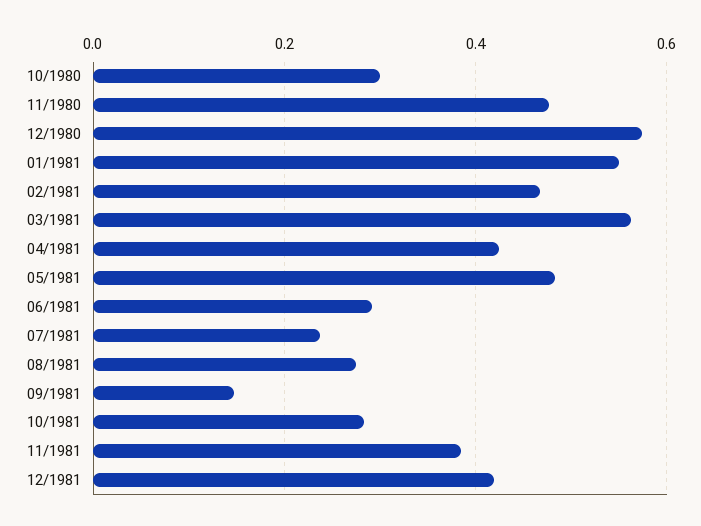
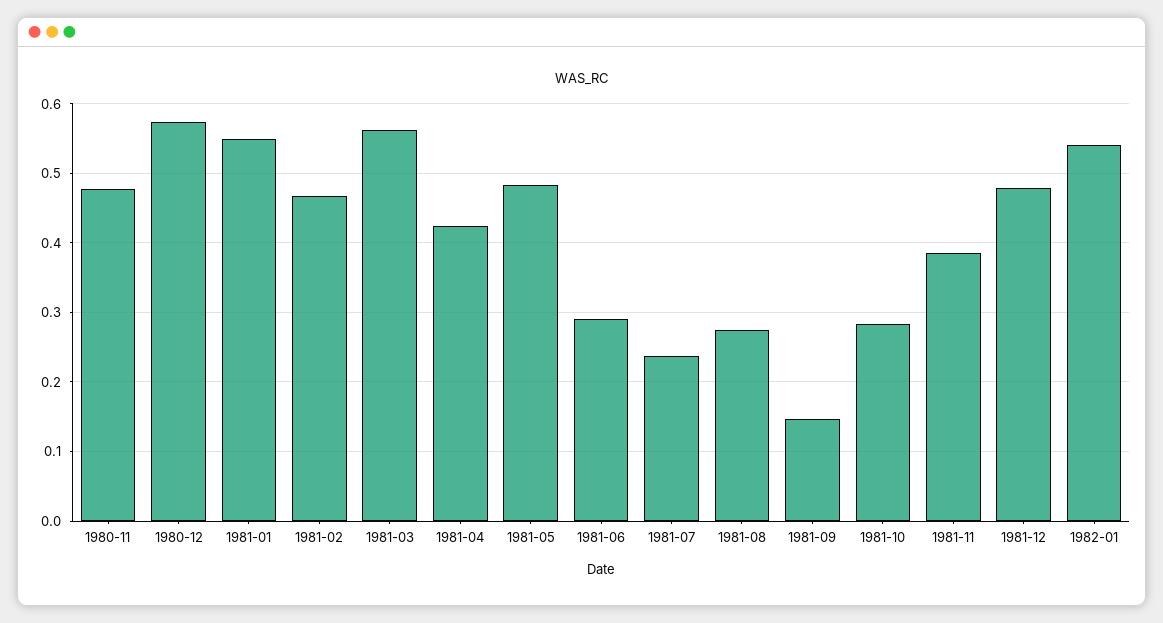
10/1980: 0.3 -> none
12/1981: 0.42 -> 0.48
1982-01: none -> 0.54

